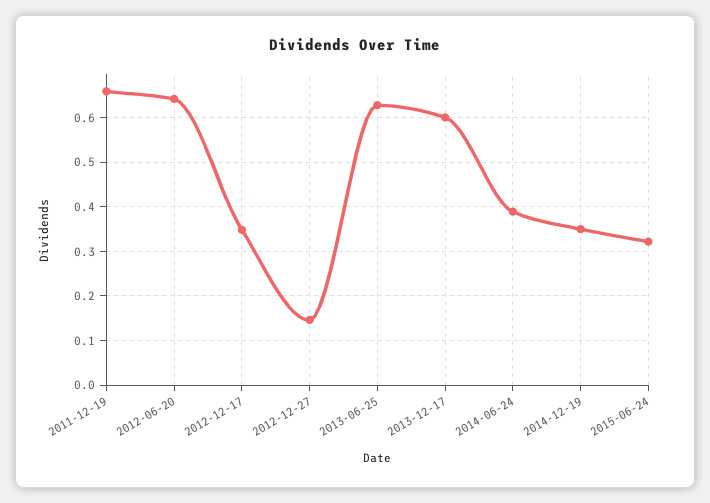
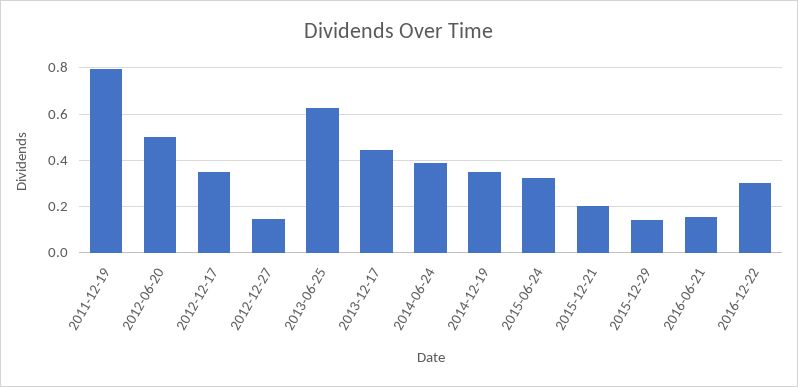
2011-12-19: 0.66 -> 0.8
2012-06-20: 0.64 -> 0.5
2013-12-17: 0.6 -> 0.45
2015-12-21: none -> 0.2
2015-12-29: none -> 0.15
2016-06-21: none -> 0.15
2016-12-22: none -> 0.3

